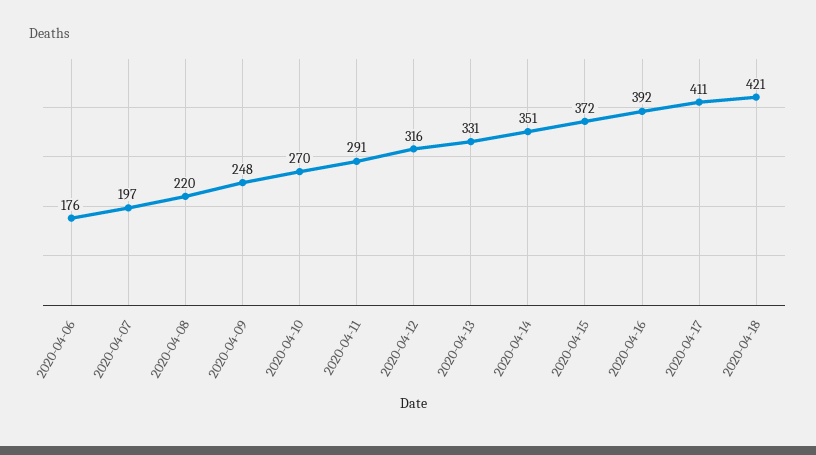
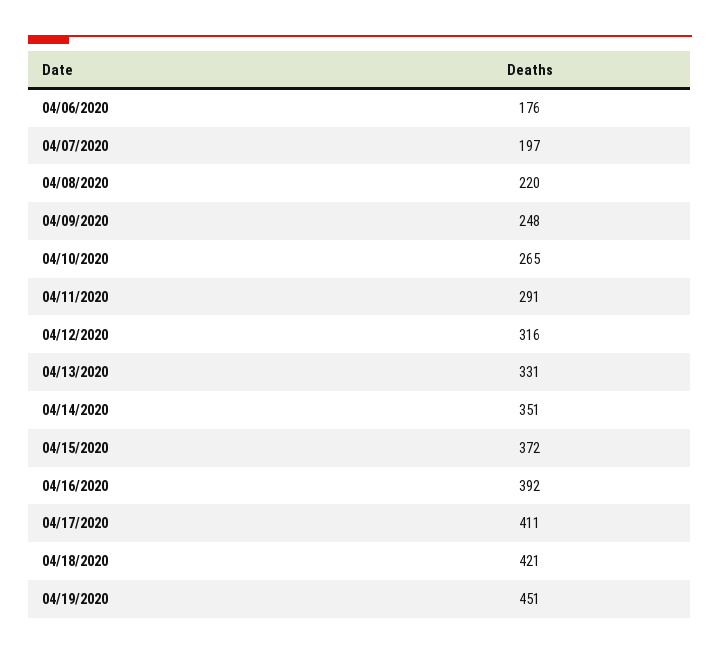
2020-04-10: 270 -> 265
04/19/2020: none -> 451

